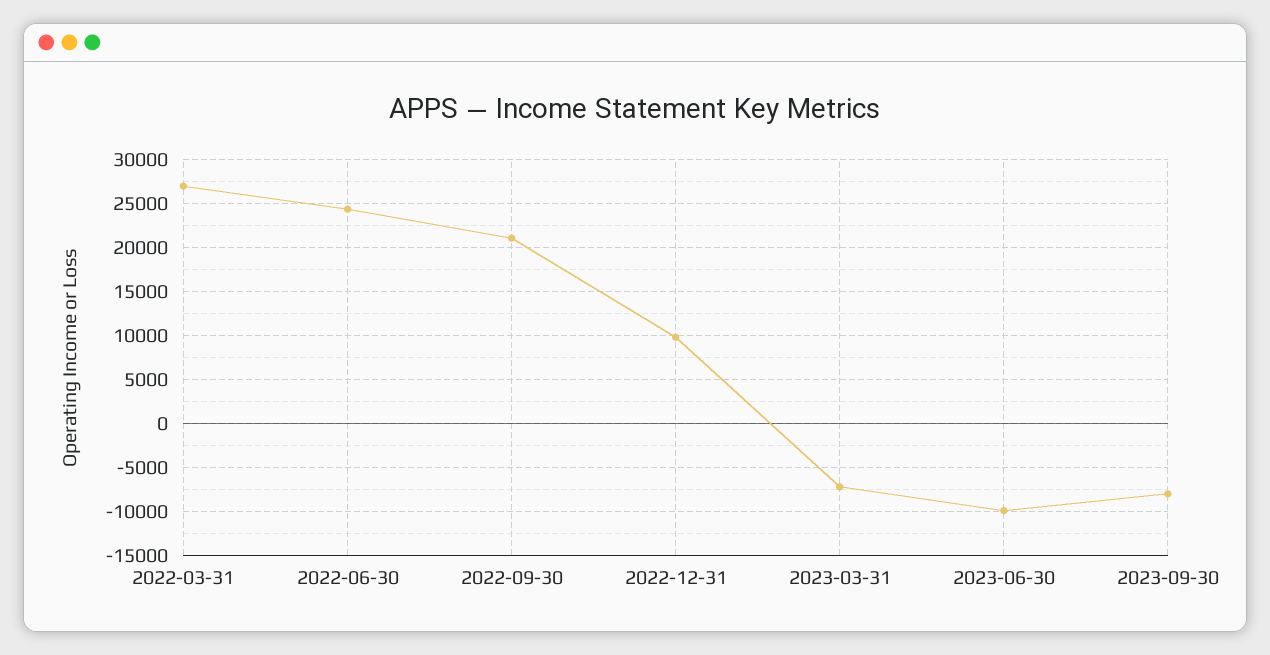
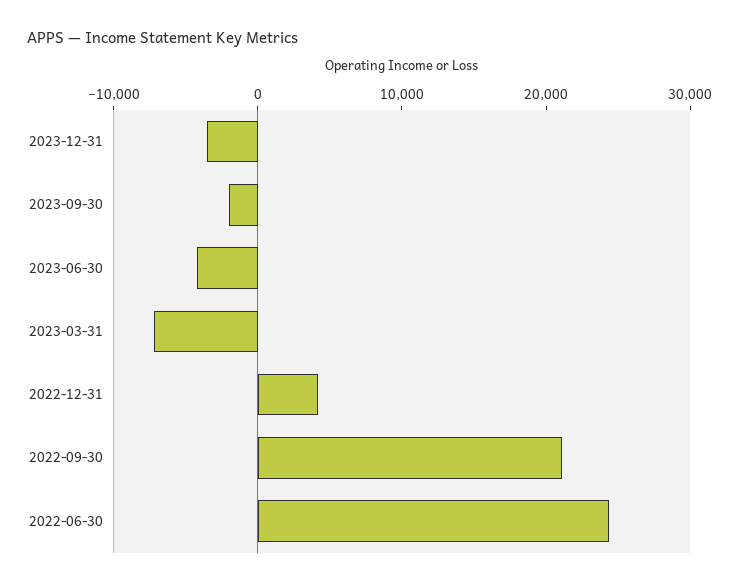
2022-03-31: 27000 -> none
2022-12-31: 10000 -> 4000
2023-06-30: -10000 -> -4000
2023-09-30: -8000 -> -2000
2023-12-31: none -> -4000

